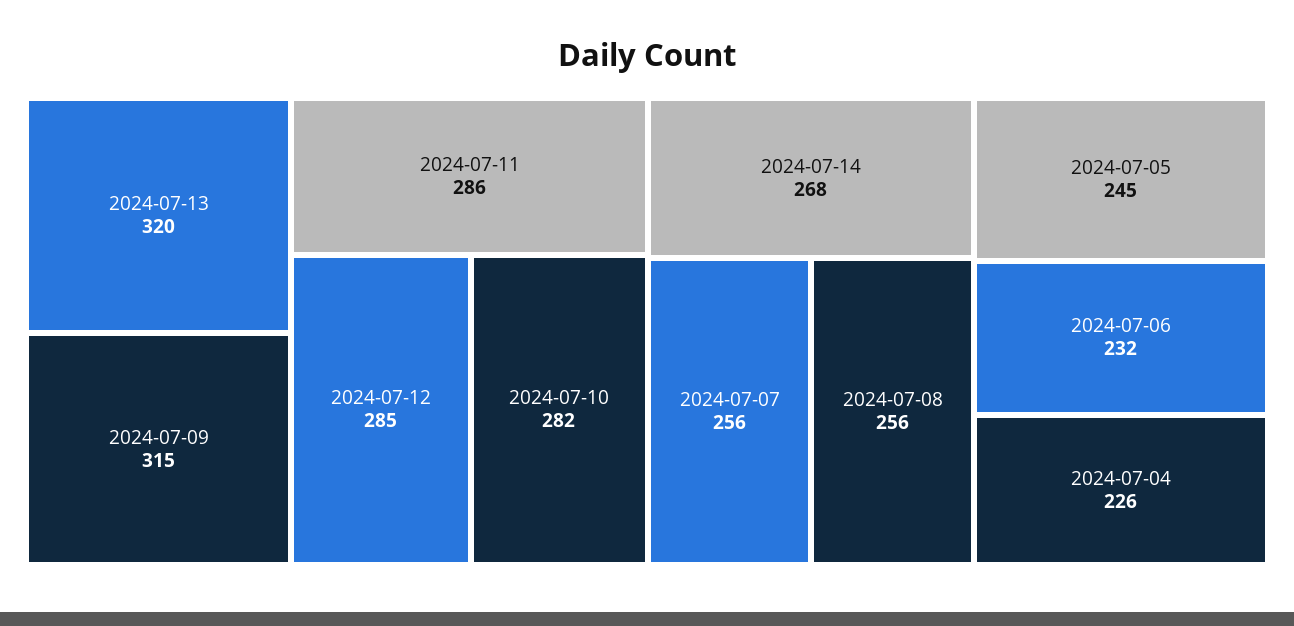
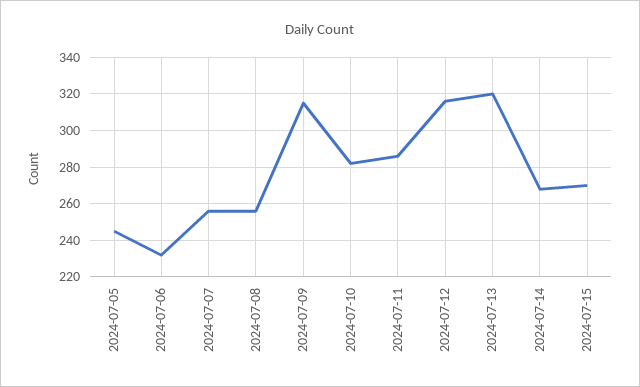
2024-07-12: 285 -> 315
2024-07-04: 226 -> none
2024-07-15: none -> 270

